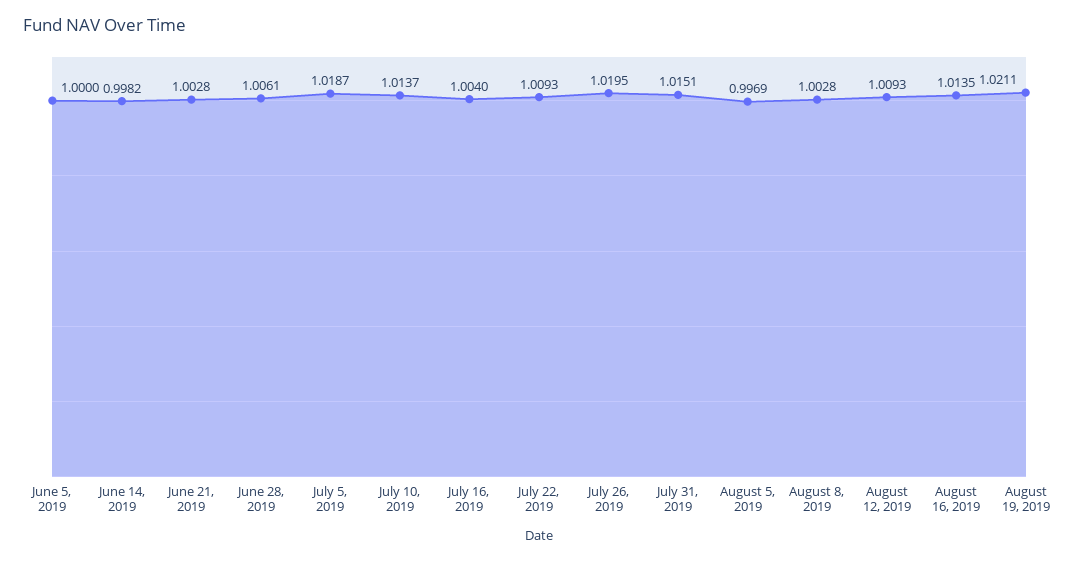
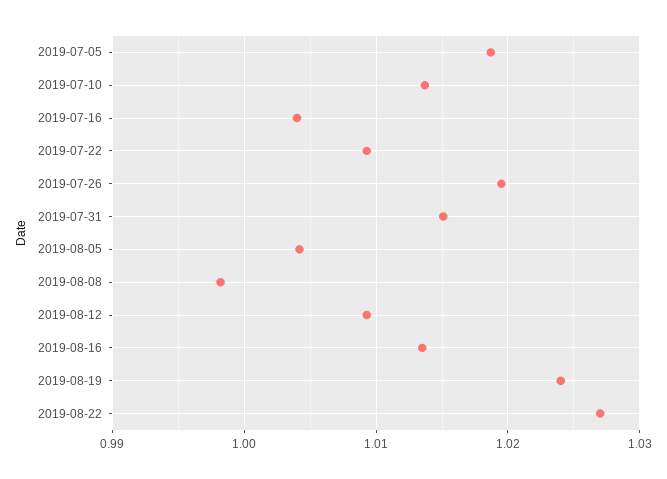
June 5, 2019: 1 -> none
June 14, 2019: 0.9982 -> none
June 21, 2019: 1.0028 -> none
June 28, 2019: 1.0061 -> none
August 5, 2019: 0.9969 -> 1.004
August 8, 2019: 1.0028 -> 0.998
August 19, 2019: 1.0211 -> 1.024
2019-08-22: none -> 1.027

